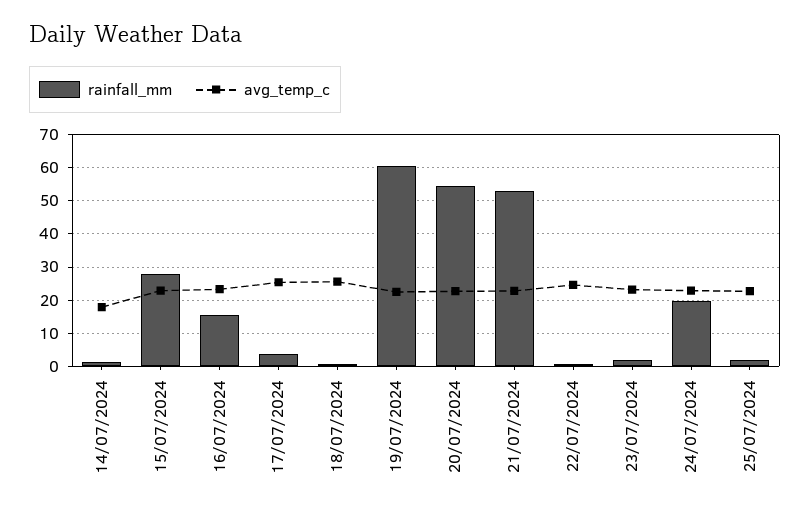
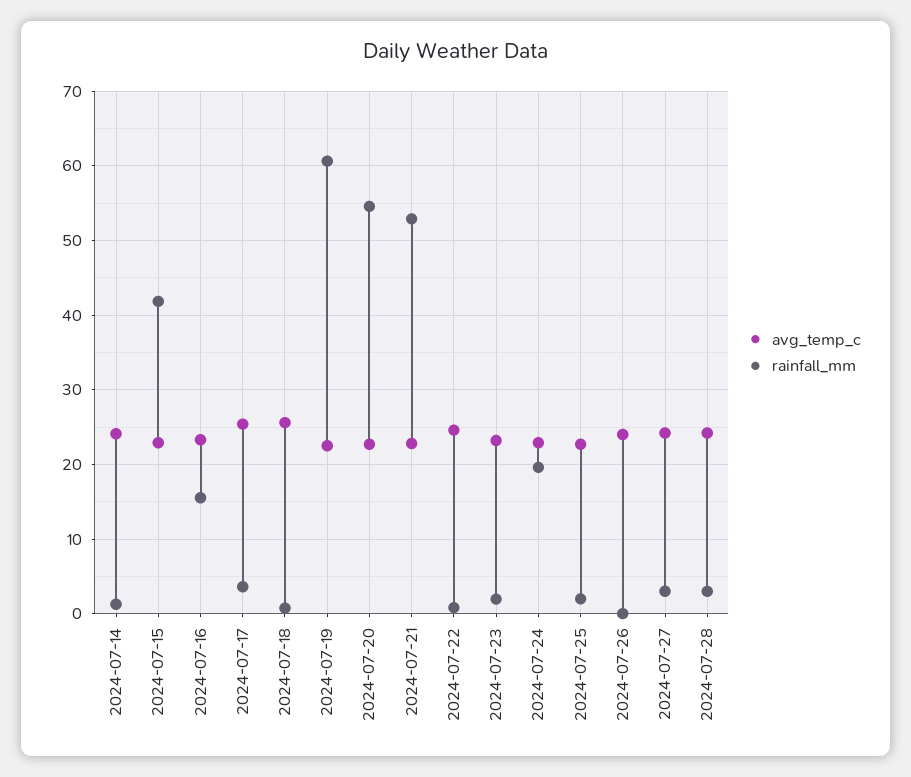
avg_temp_c, 14/07/2024: 18 -> 24
rainfall_mm, 15/07/2024: 28 -> 42
avg_temp_c, 2024-07-26: none -> 24
rainfall_mm, 2024-07-26: none -> 0
avg_temp_c, 2024-07-27: none -> 24
rainfall_mm, 2024-07-27: none -> 3
avg_temp_c, 2024-07-28: none -> 24
rainfall_mm, 2024-07-28: none -> 3

